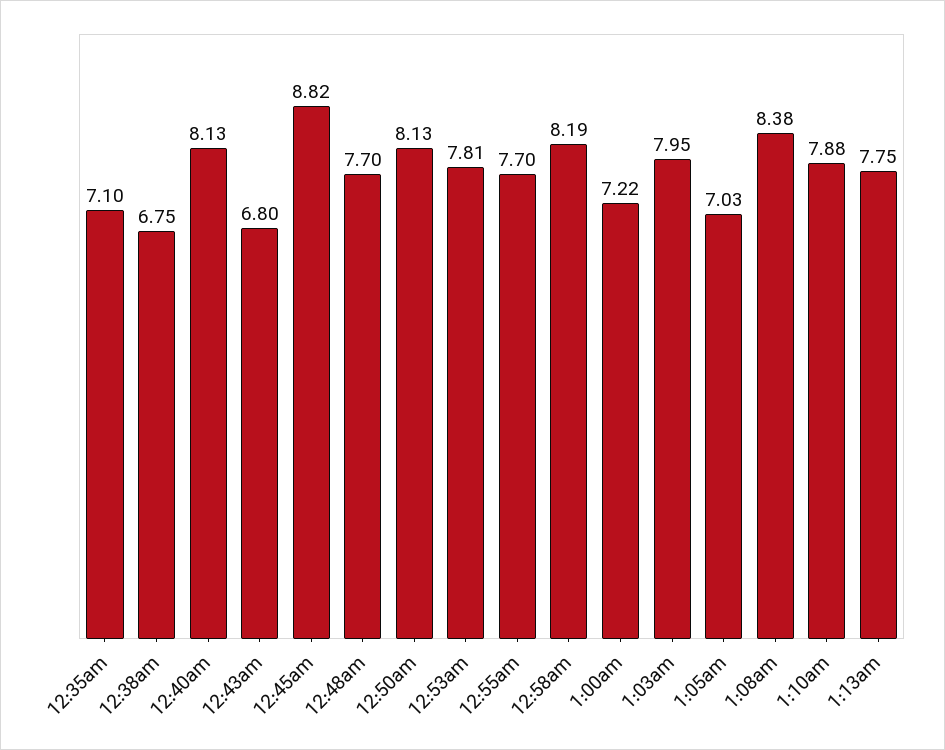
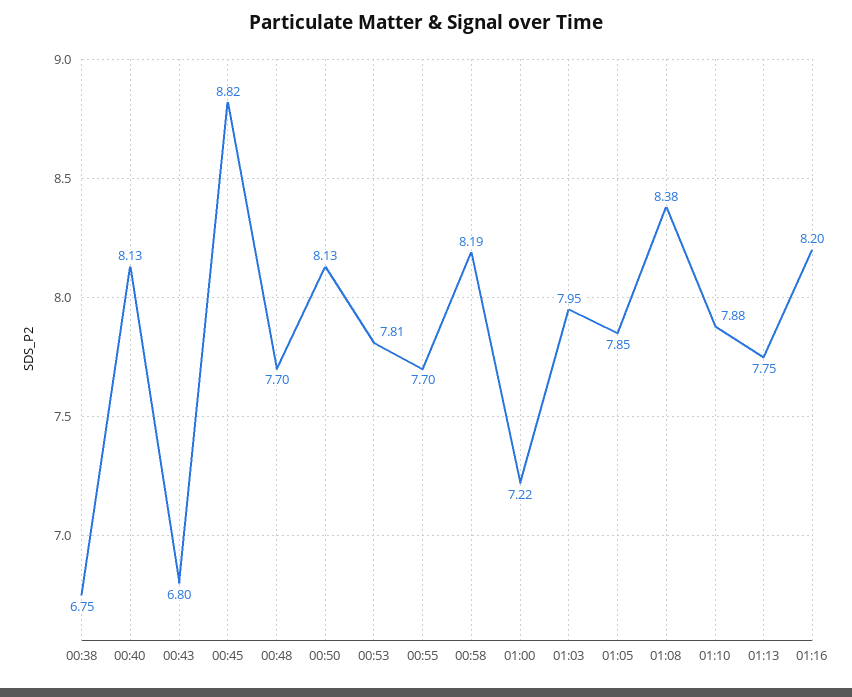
12:35am: 7.1 -> none
1:05am: 7.03 -> 7.85
01:16: none -> 8.2

